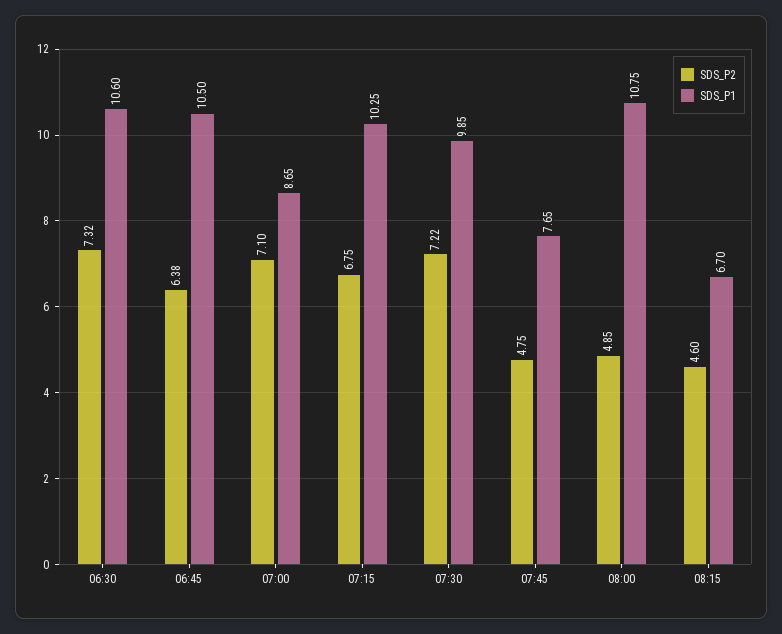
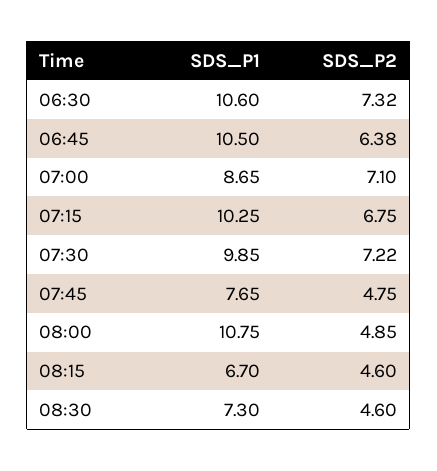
SDS_P1, 08:30: none -> 7.3
SDS_P2, 08:30: none -> 4.6

